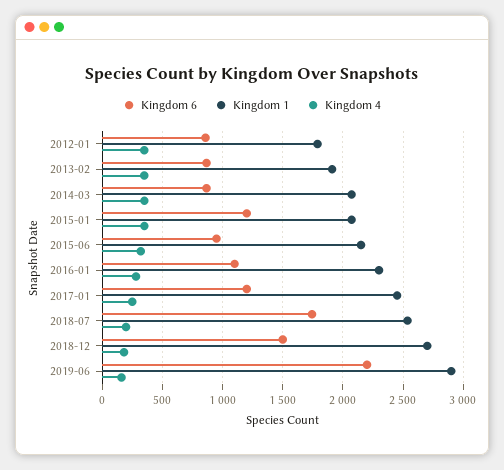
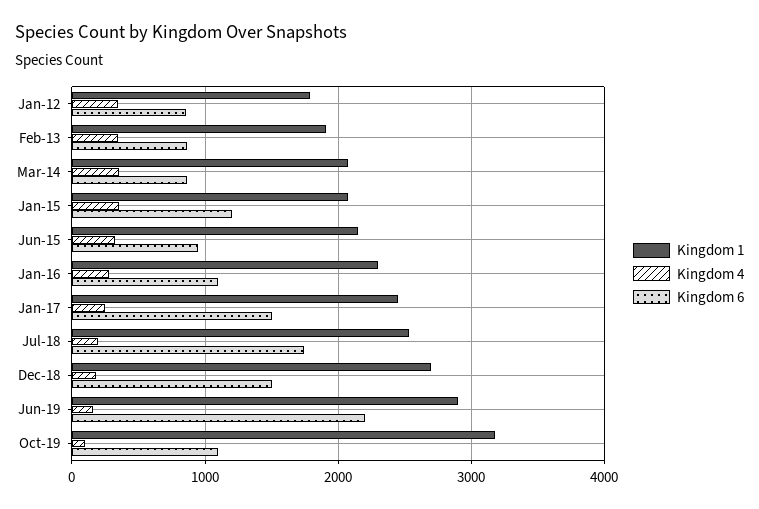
Kingdom 6, 2017-01: 1200 -> 1500
Kingdom 1, Oct-19: none -> 3200
Kingdom 4, Oct-19: none -> 100
Kingdom 6, Oct-19: none -> 1100

